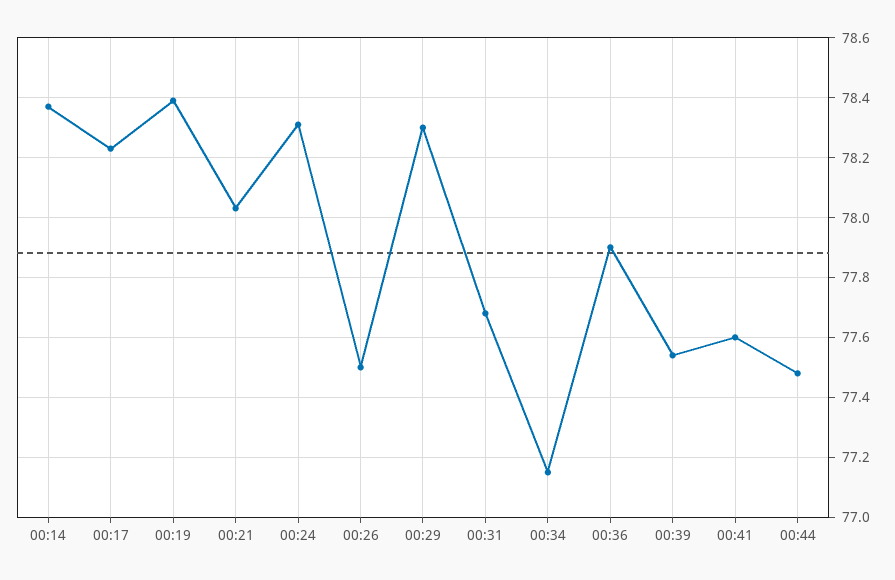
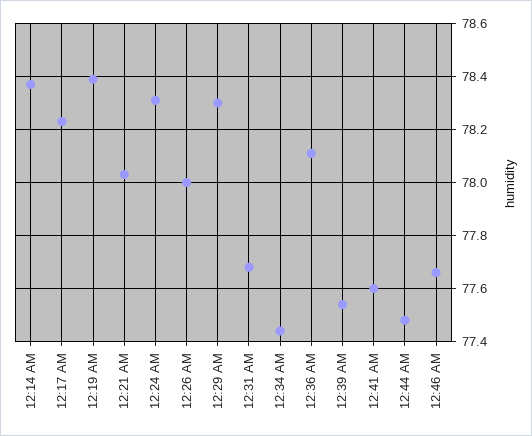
00:26: 77.5 -> 78
00:34: 77.15 -> 77.45
00:36: 77.9 -> 78.1
12:46 AM: none -> 77.65

